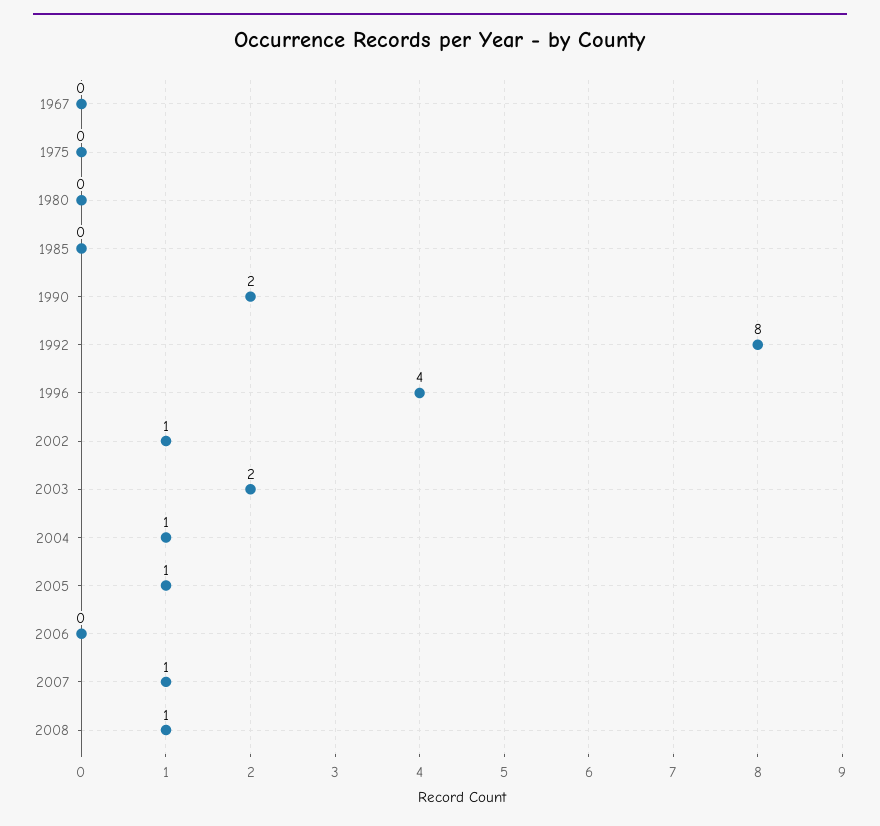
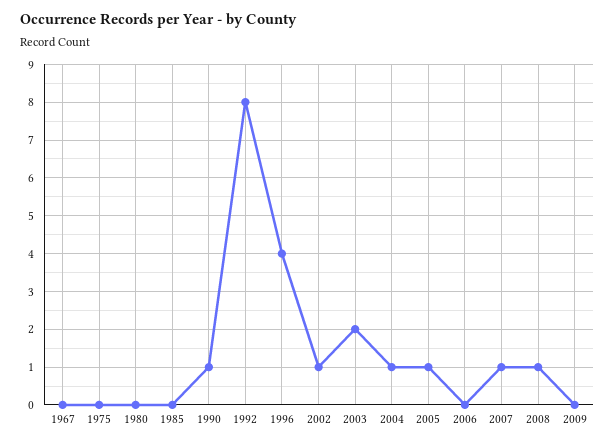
1990: 2 -> 1
2009: none -> 0

